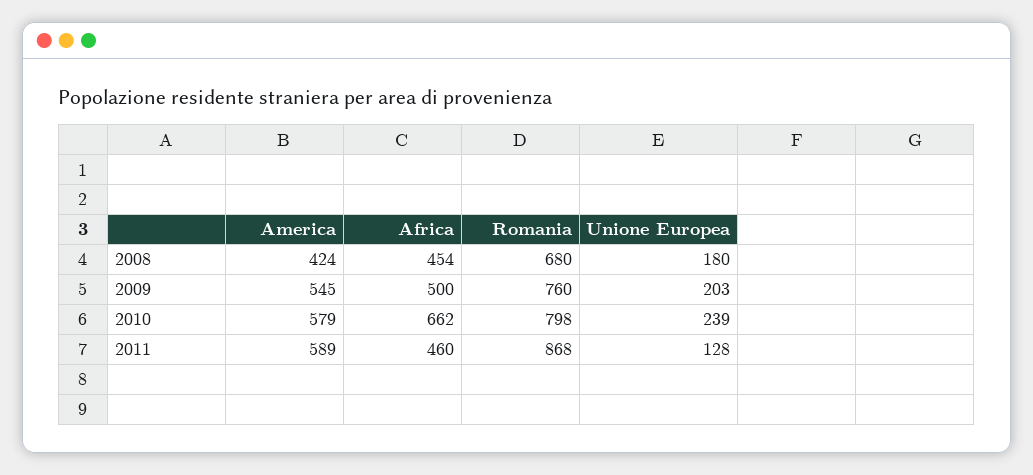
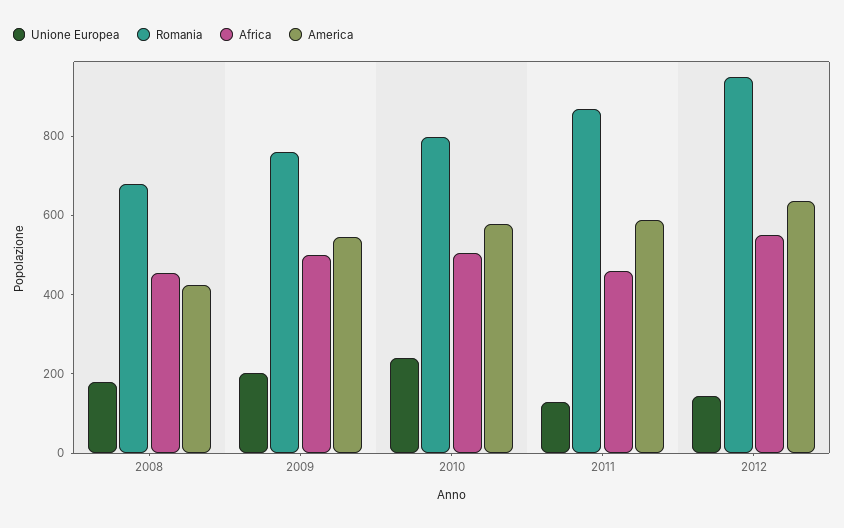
Africa, 2010: 662 -> 500
Unione Europea, 2012: none -> 150
Romania, 2012: none -> 950
Africa, 2012: none -> 550
America, 2012: none -> 650

